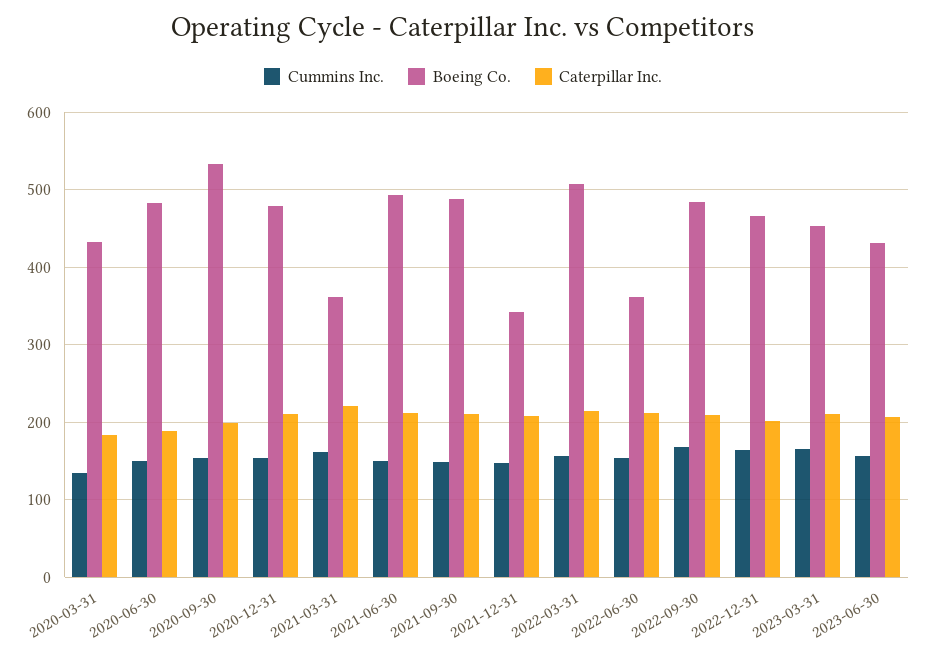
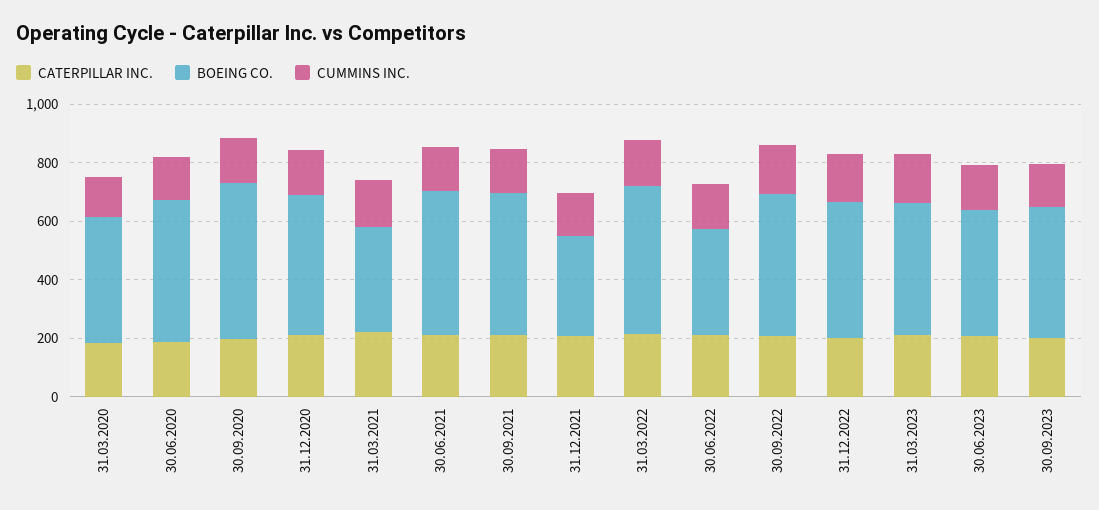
Caterpillar Inc., 30.09.2023: none -> 200
Boeing Co., 30.09.2023: none -> 450
Cummins Inc., 30.09.2023: none -> 150

